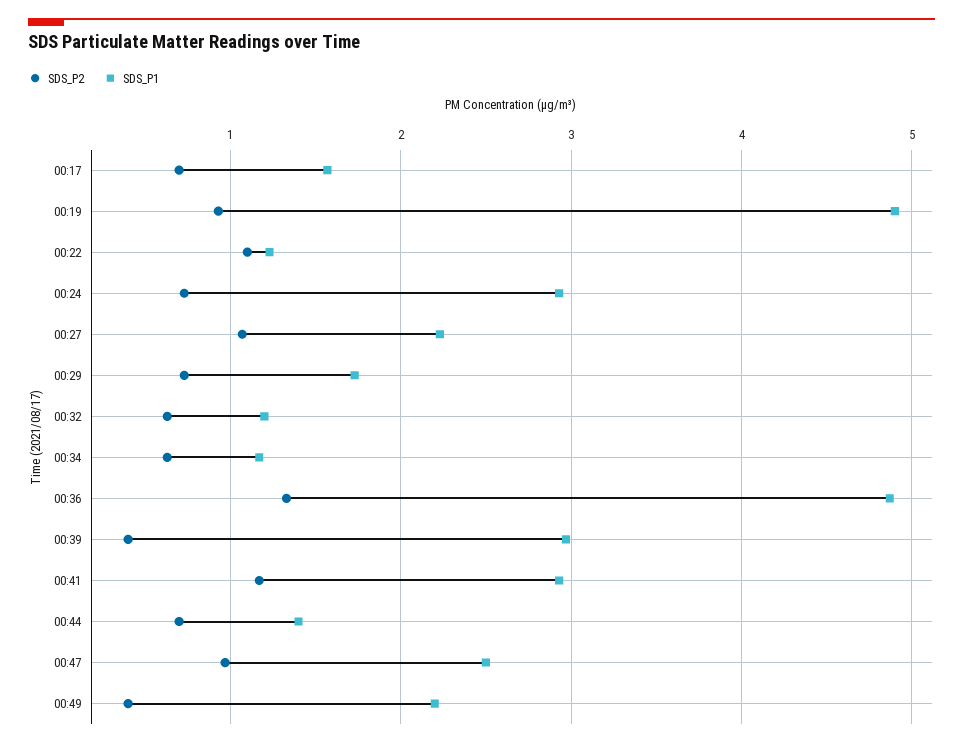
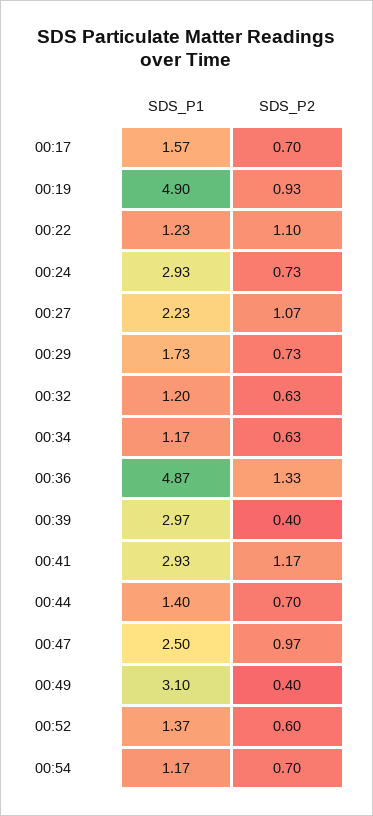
SDS_P1, 00:49: 2.2 -> 3.1
SDS_P1, 00:52: none -> 1.37
SDS_P2, 00:52: none -> 0.6
SDS_P1, 00:54: none -> 1.17
SDS_P2, 00:54: none -> 0.7

